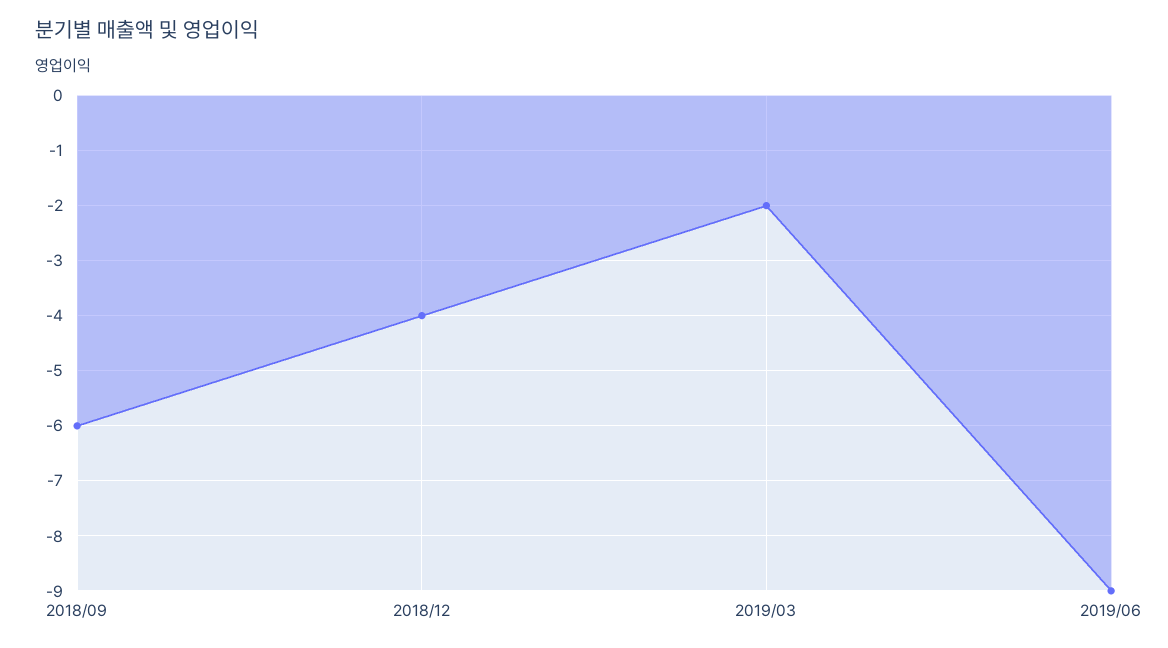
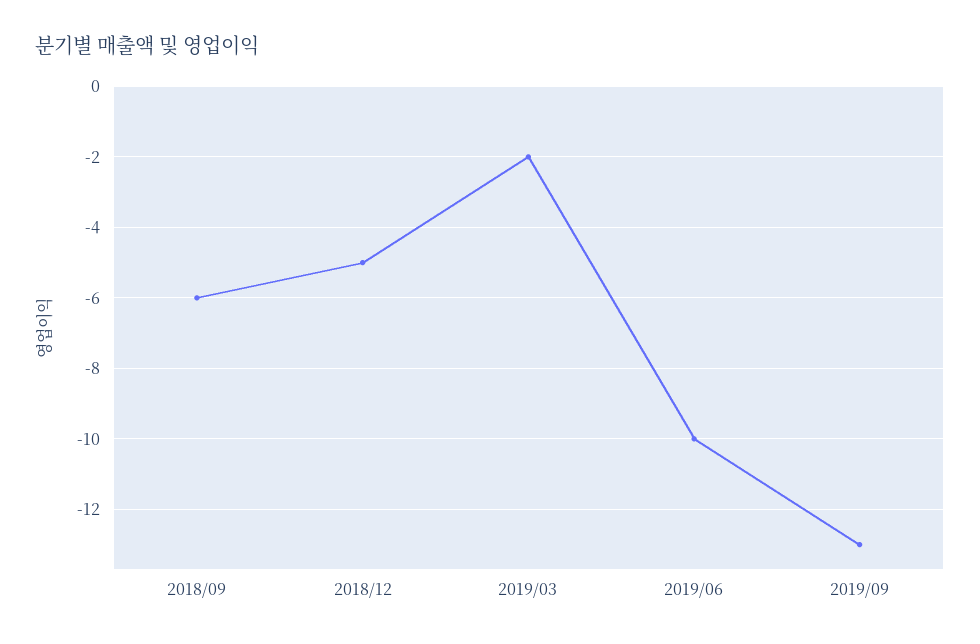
2018/12: -4 -> -5
2019/06: -9 -> -10
2019/09: none -> -13

